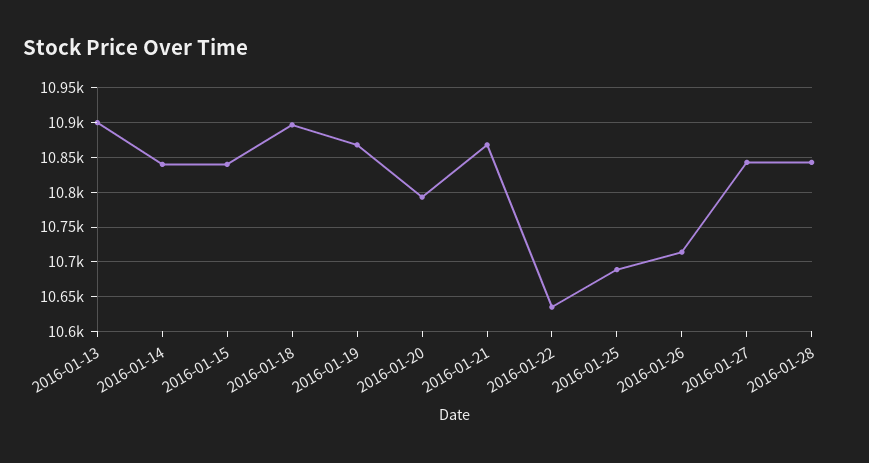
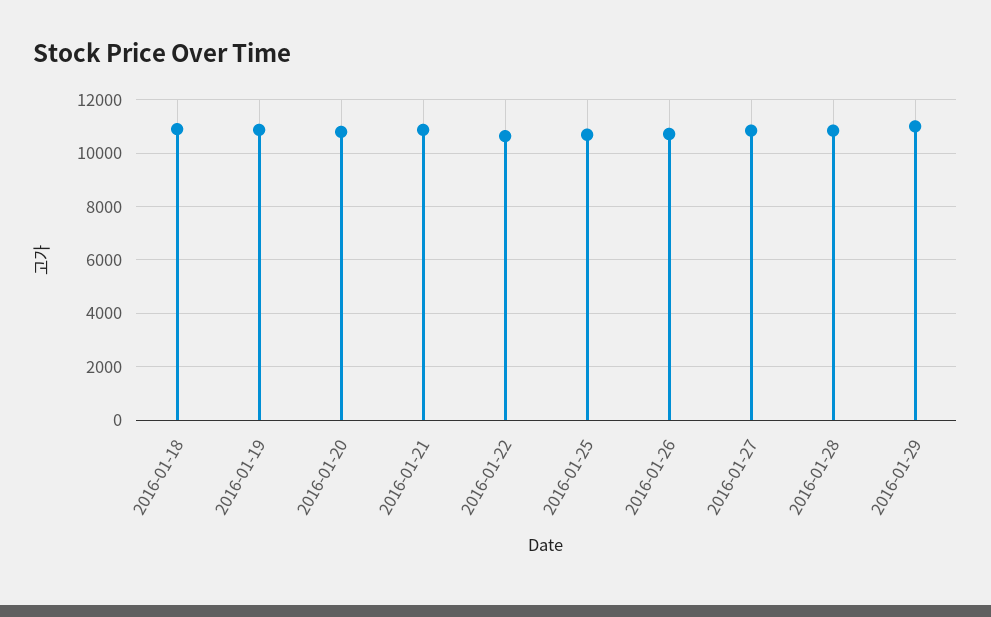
2016-01-13: 10900 -> none
2016-01-14: 10840 -> none
2016-01-15: 10840 -> none
2016-01-29: none -> 11000

